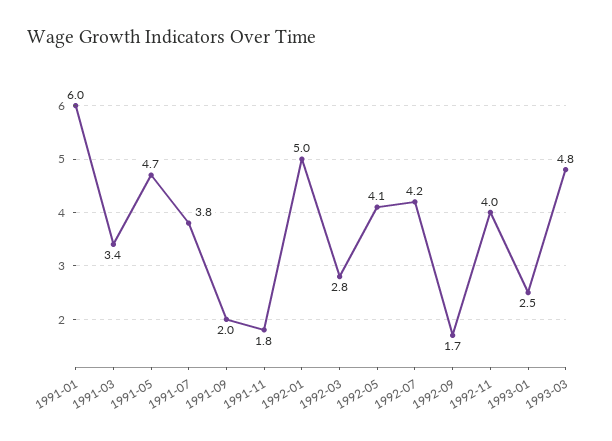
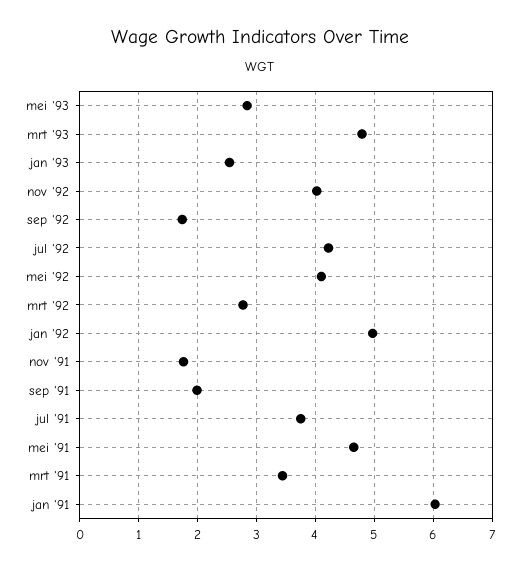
mei '93: none -> 2.8

